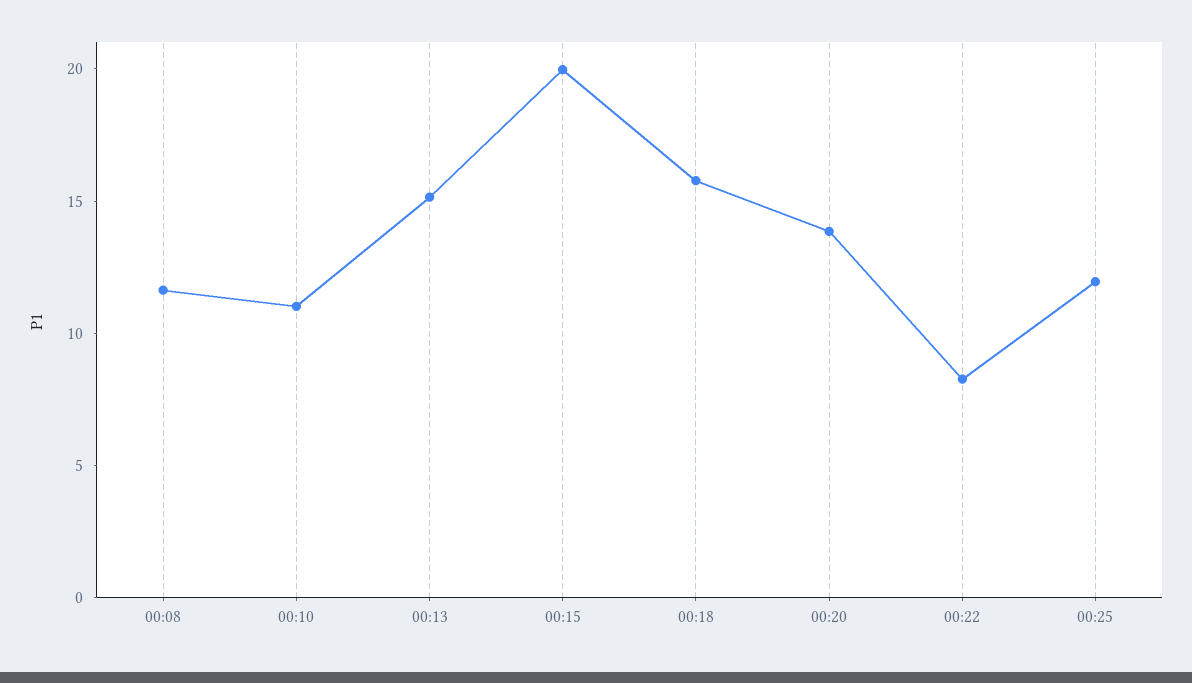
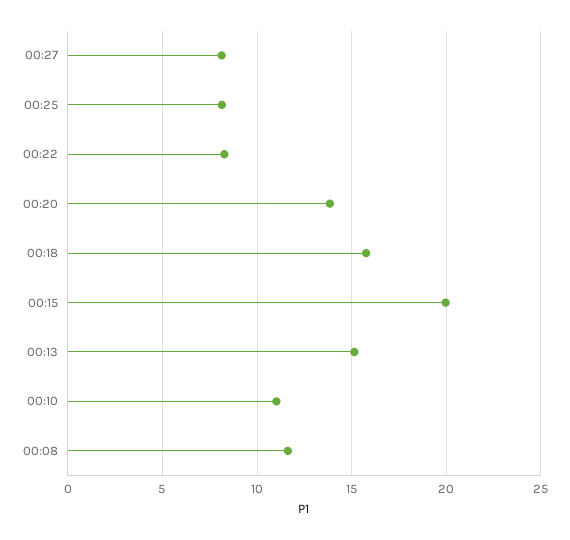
00:25: 12 -> 8
00:27: none -> 8

